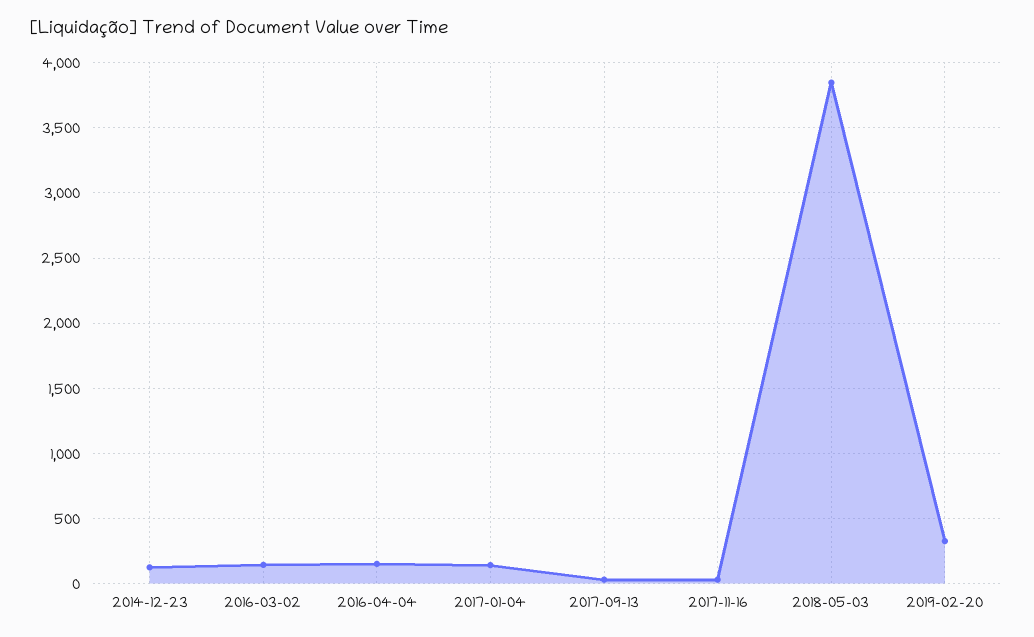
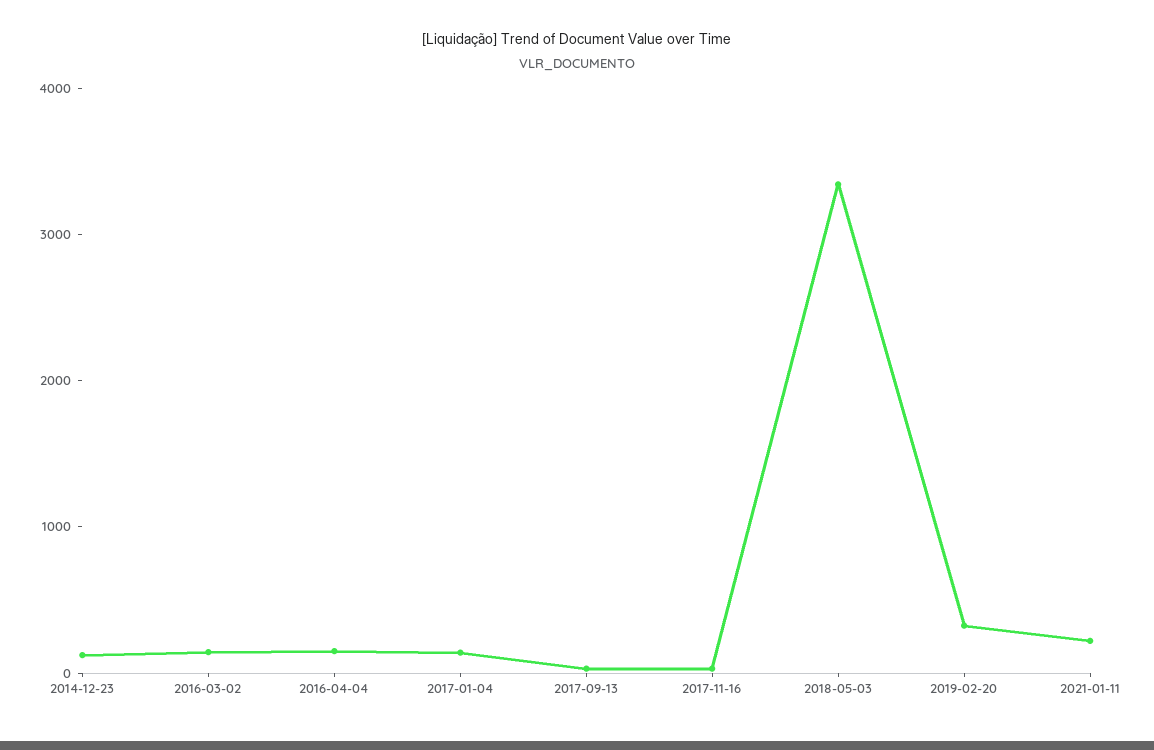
2018-05-03: 3850 -> 3400
2021-01-11: none -> 200

